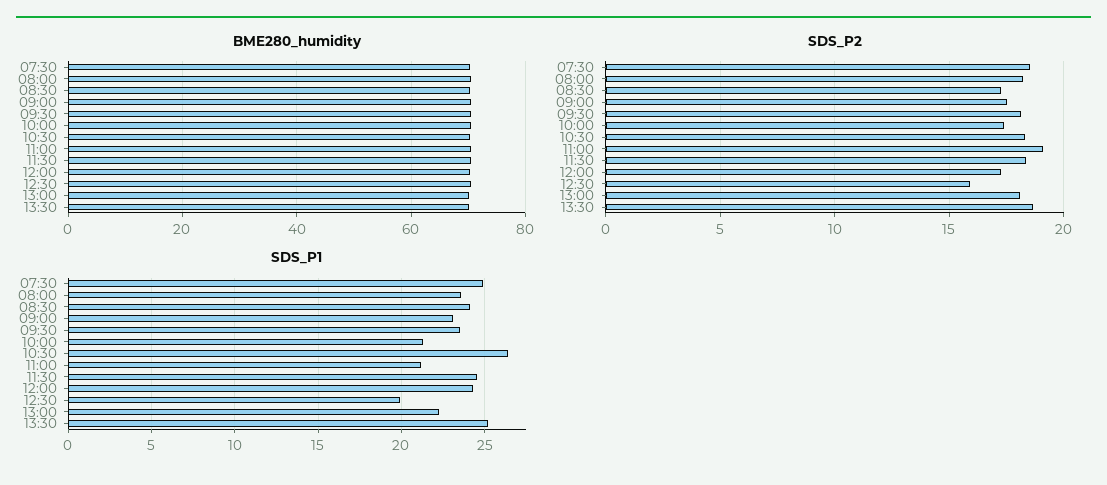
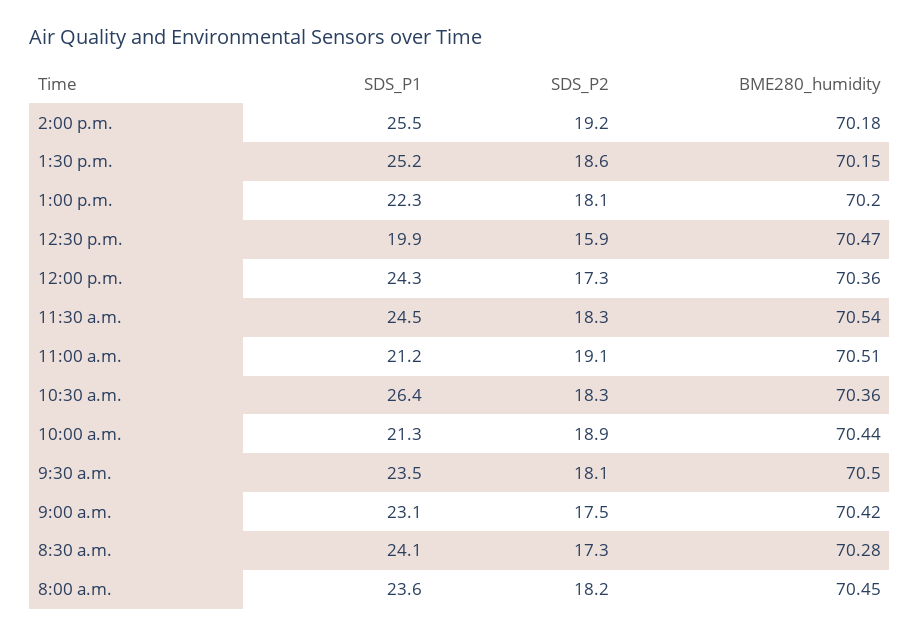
BME280_humidity, 07:30: 70 -> none
SDS_P2, 07:30: 18.5 -> none
SDS_P2, 10:00: 17.5 -> 18.9
SDS_P1, 07:30: 25 -> none
SDS_P1, 2:00 p.m.: none -> 25.5
SDS_P2, 2:00 p.m.: none -> 19.2
BME280_humidity, 2:00 p.m.: none -> 70.18

